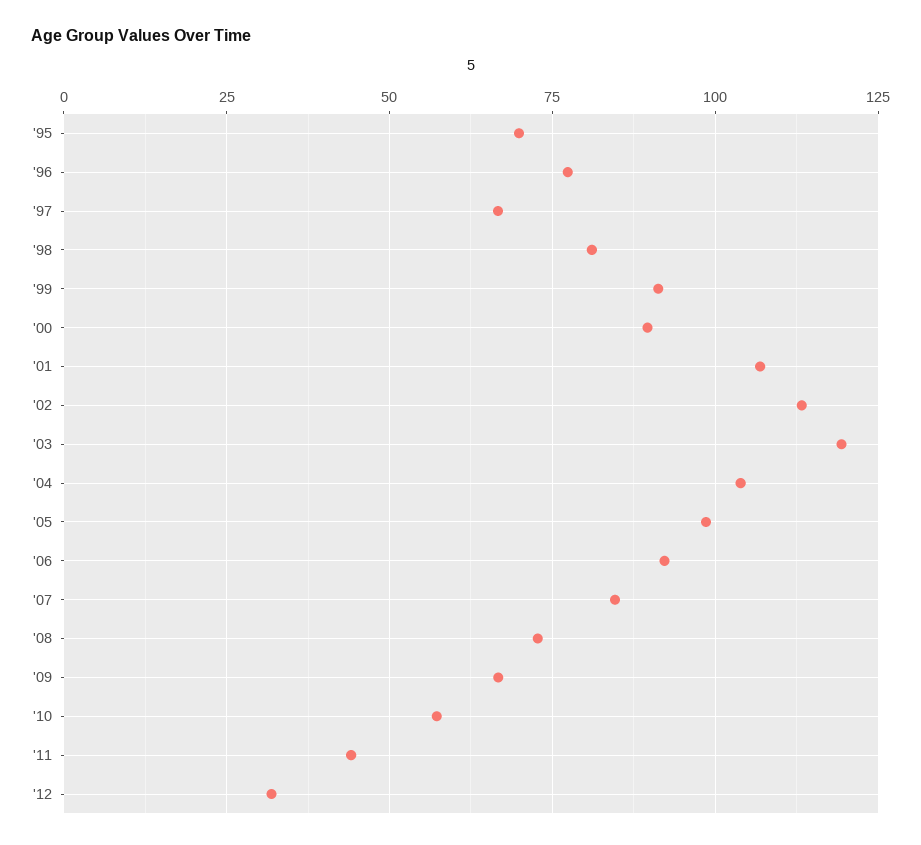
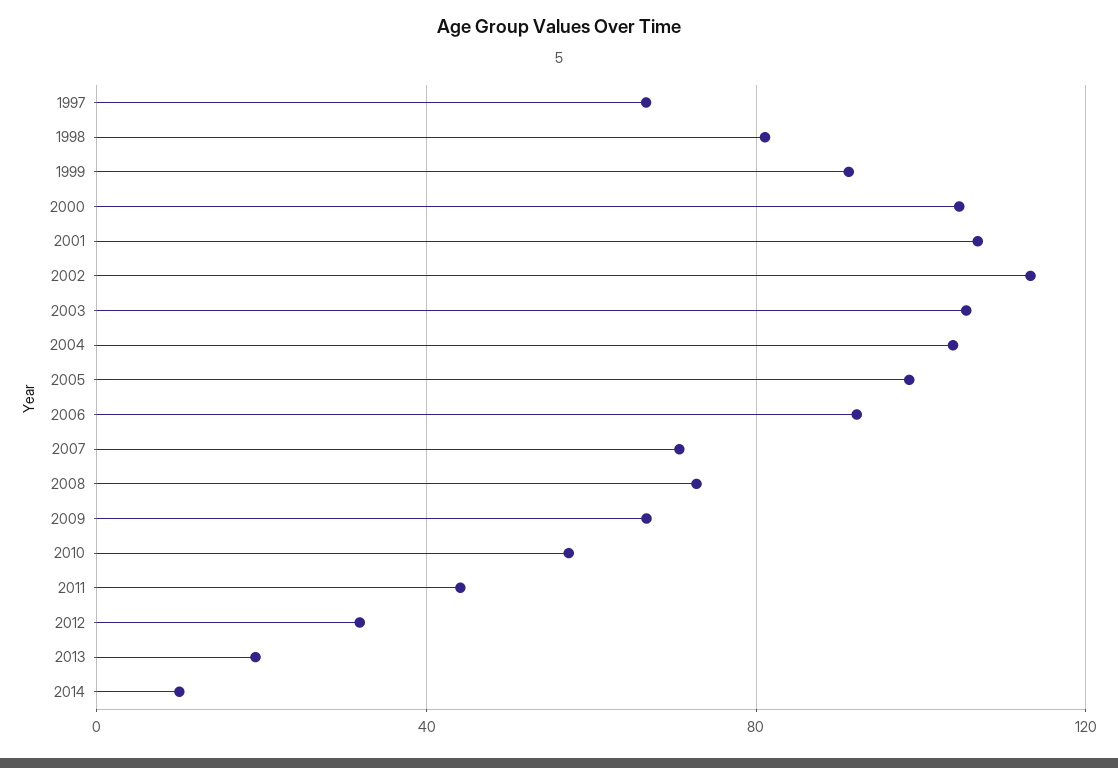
'95: 70 -> none
'96: 77.5 -> none
'00: 90 -> 105
'03: 120 -> 105
'07: 85 -> 70
2013: none -> 20
2014: none -> 10

